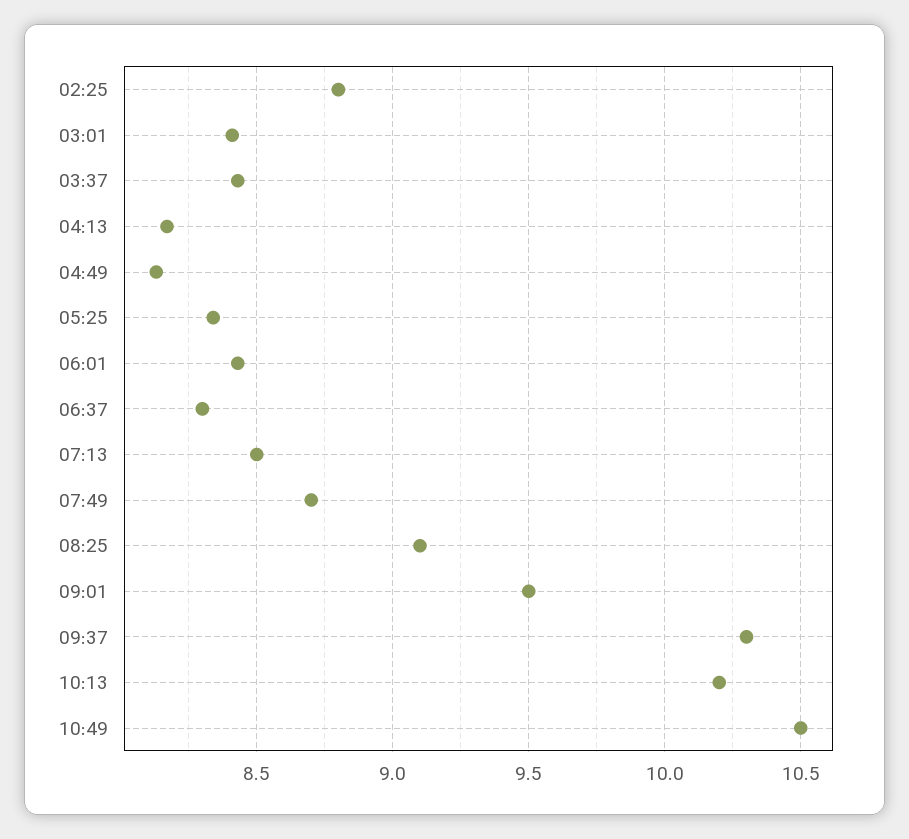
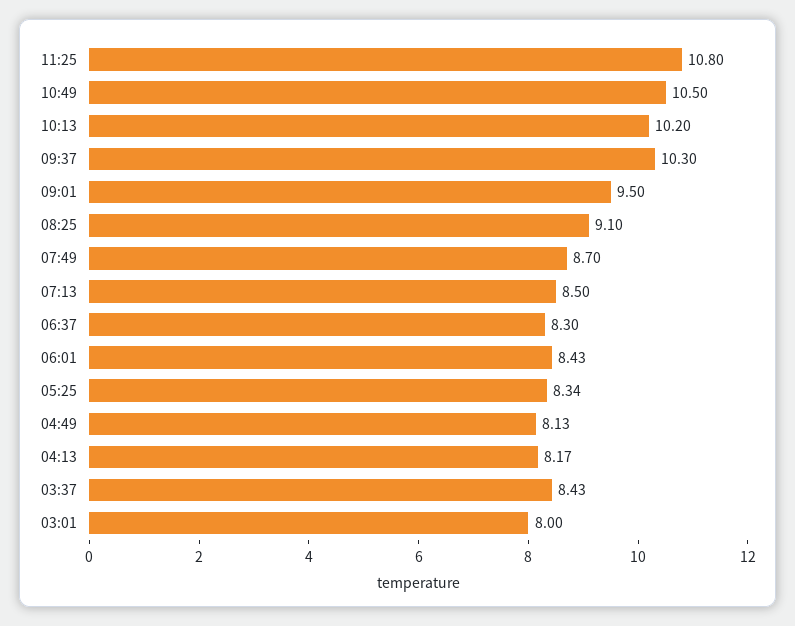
02:25: 8.8 -> none
03:01: 8.4 -> 8
11:25: none -> 10.8

